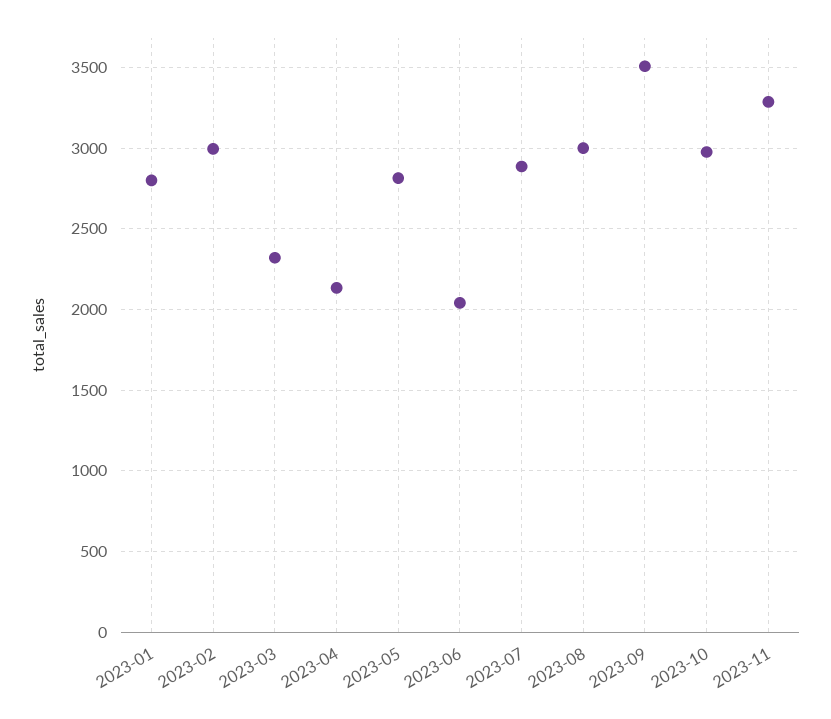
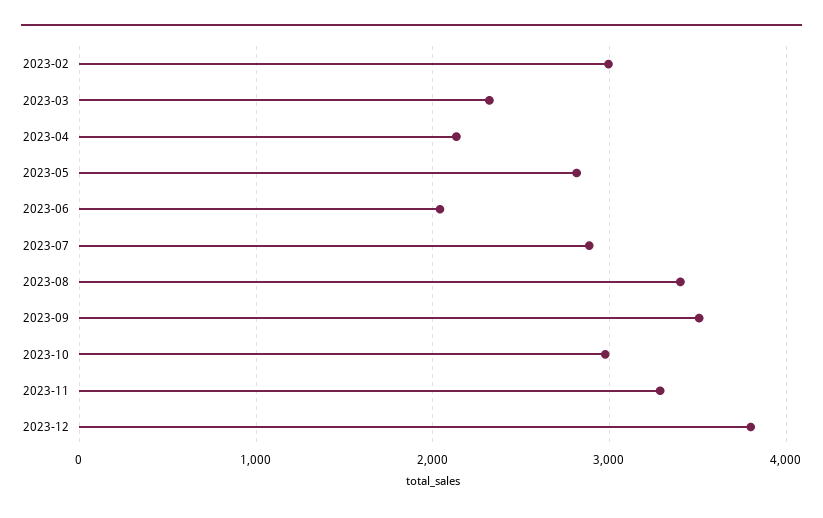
2023-01: 2800 -> none
2023-08: 3000 -> 3400
2023-12: none -> 3800

